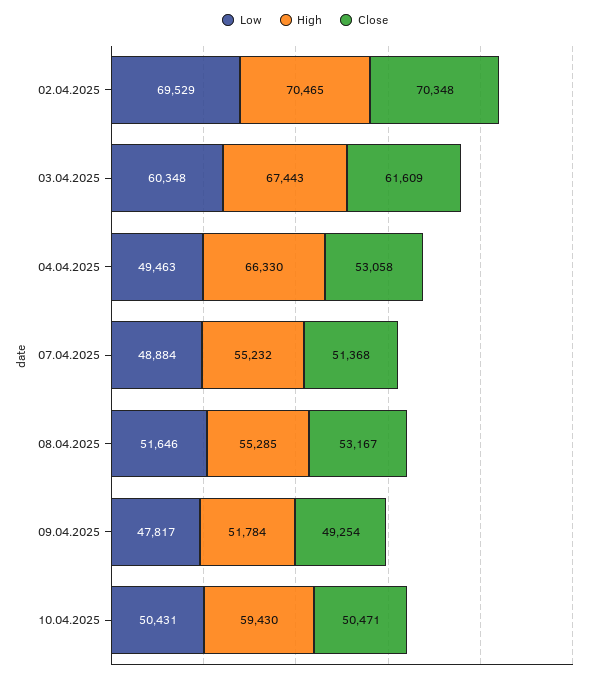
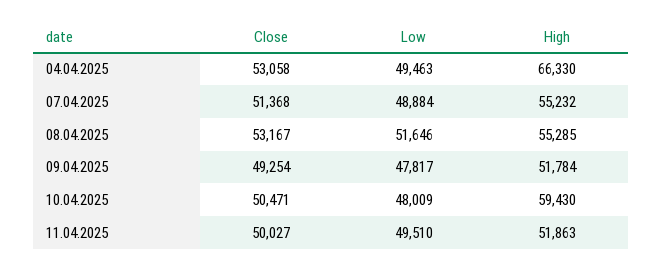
Low, 02.04.2025: 69529 -> none
High, 02.04.2025: 70465 -> none
Close, 02.04.2025: 70348 -> none
Low, 03.04.2025: 60348 -> none
High, 03.04.2025: 67443 -> none
Close, 03.04.2025: 61609 -> none
Low, 10.04.2025: 50431 -> 48009
Close, 11.04.2025: none -> 50027
Low, 11.04.2025: none -> 49510
High, 11.04.2025: none -> 51863

